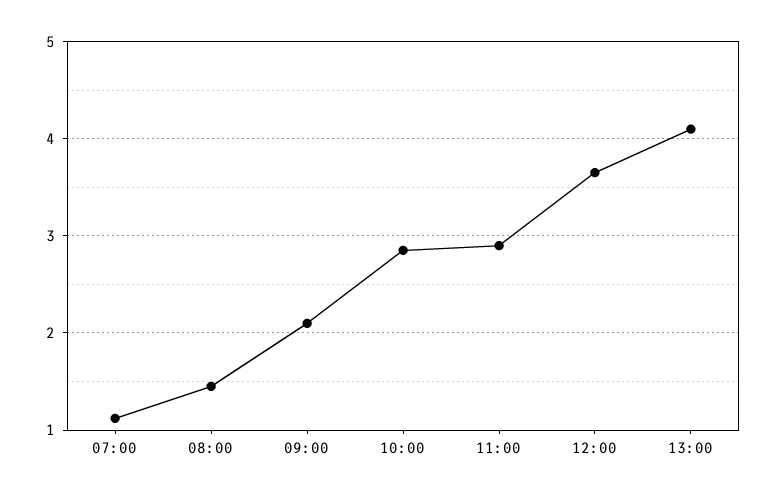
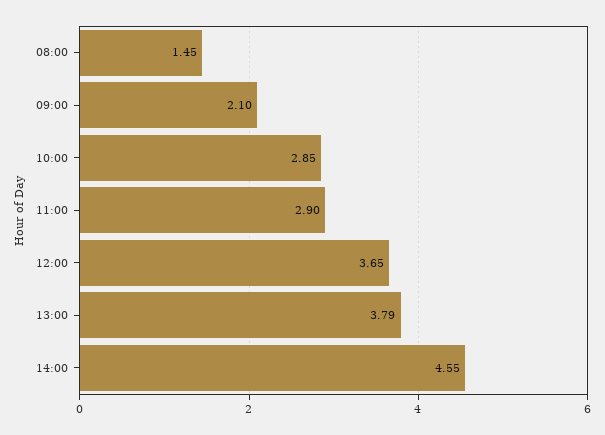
07:00: 1.1 -> none
13:00: 4.1 -> 3.79
14:00: none -> 4.55

